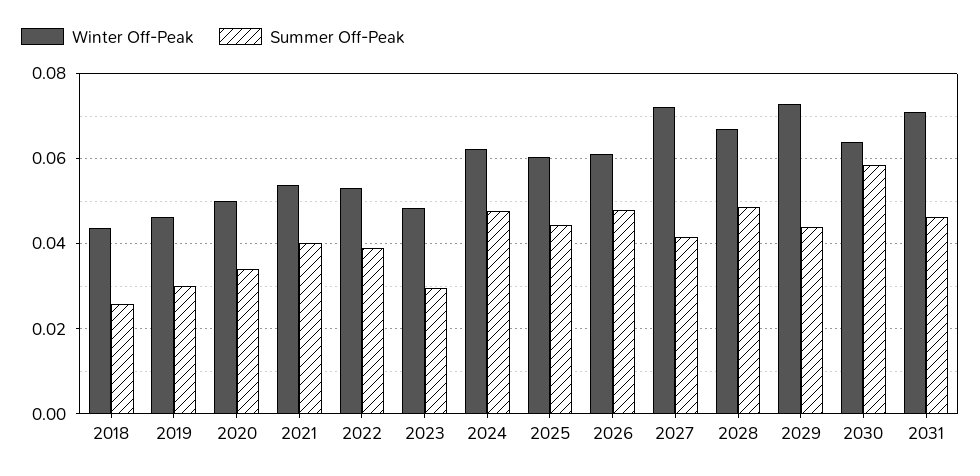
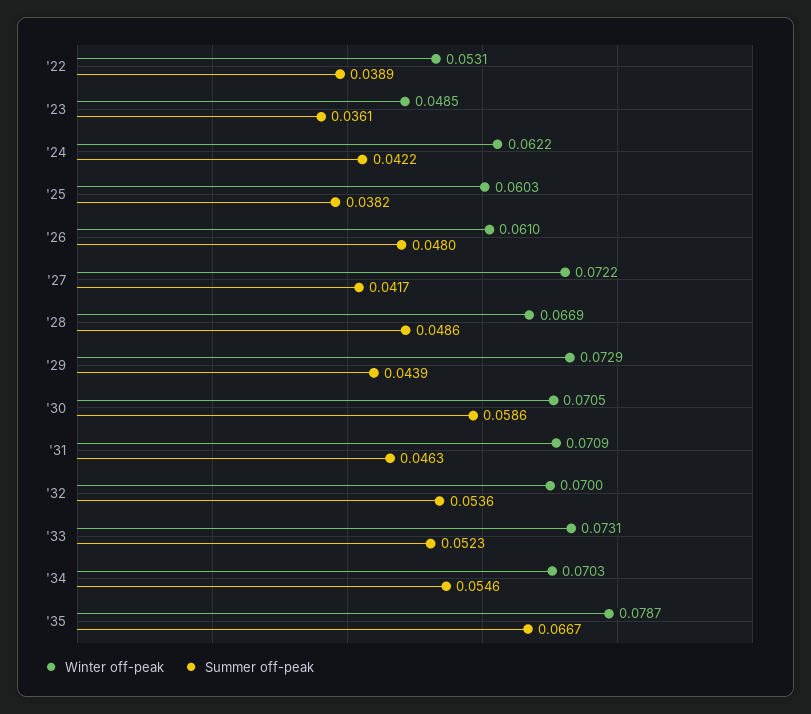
Winter Off-Peak, 2018: 0.044 -> none
Summer Off-Peak, 2018: 0.026 -> none
Winter Off-Peak, 2019: 0.046 -> none
Summer Off-Peak, 2019: 0.03 -> none
Winter Off-Peak, 2020: 0.05 -> none
Summer Off-Peak, 2020: 0.034 -> none
Winter Off-Peak, 2021: 0.054 -> none
Summer Off-Peak, 2021: 0.04 -> none
Summer Off-Peak, 2023: 0.03 -> 0.0361
Summer Off-Peak, 2024: 0.048 -> 0.0422
Summer Off-Peak, 2025: 0.044 -> 0.0382
Winter Off-Peak, 2030: 0.064 -> 0.0705
Winter Off-Peak, '32: none -> 0.07
Summer Off-Peak, '32: none -> 0.0536
Winter Off-Peak, '33: none -> 0.0731
Summer Off-Peak, '33: none -> 0.0523
Winter Off-Peak, '34: none -> 0.0703
Summer Off-Peak, '34: none -> 0.0546
Winter Off-Peak, '35: none -> 0.0787
Summer Off-Peak, '35: none -> 0.0667

